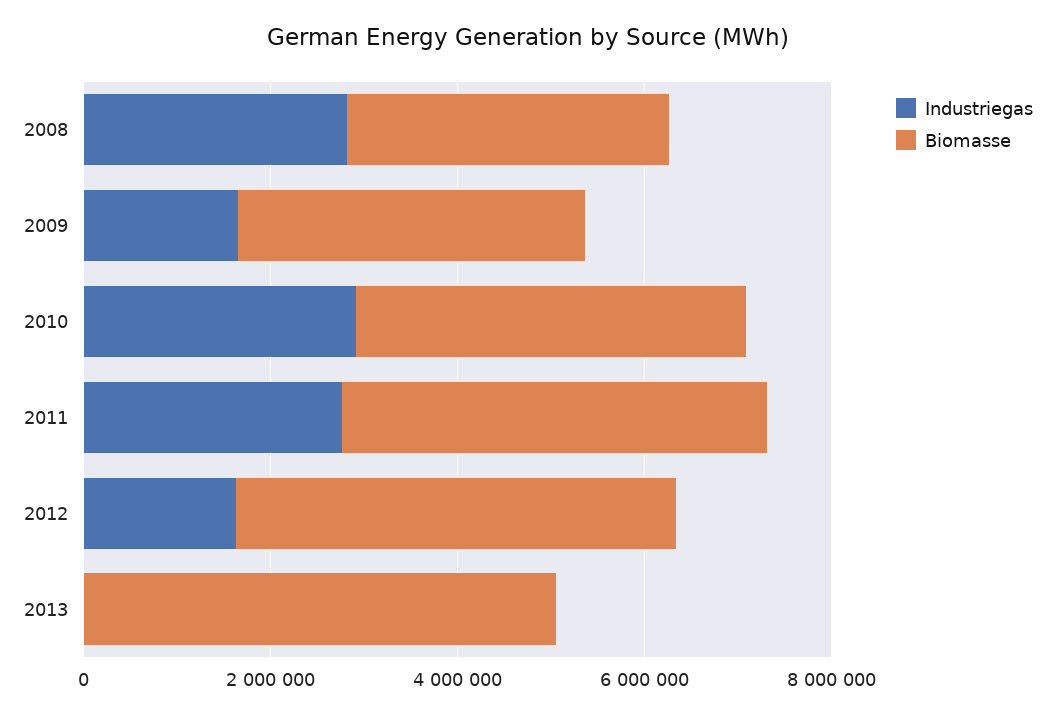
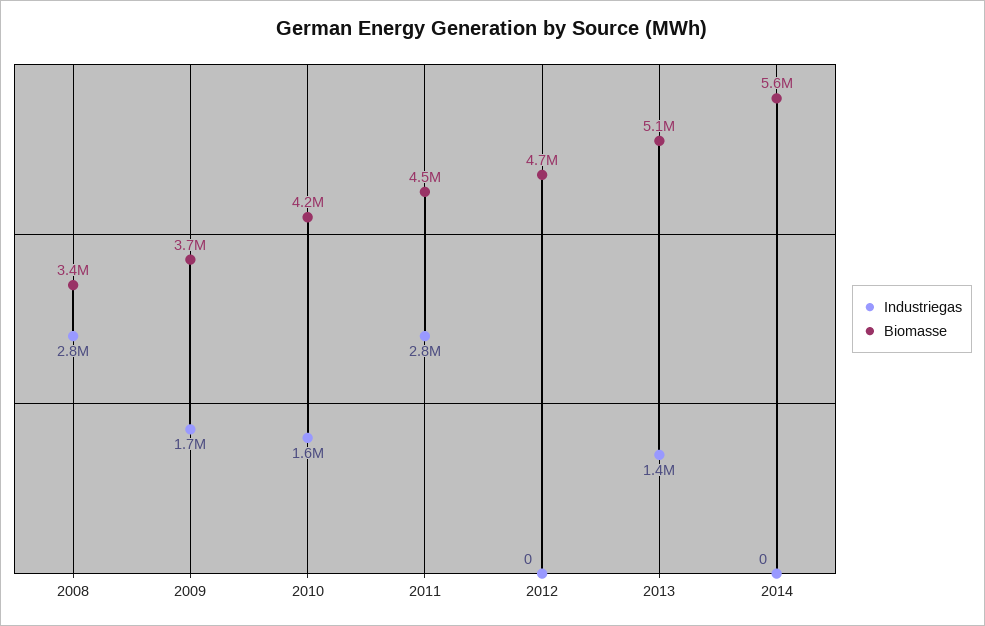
Industriegas, 2010: 3000000 -> 1600000
Industriegas, 2012: 1500000 -> 0
Industriegas, 2013: 0 -> 1400000
Industriegas, 2014: none -> 0
Biomasse, 2014: none -> 5600000

